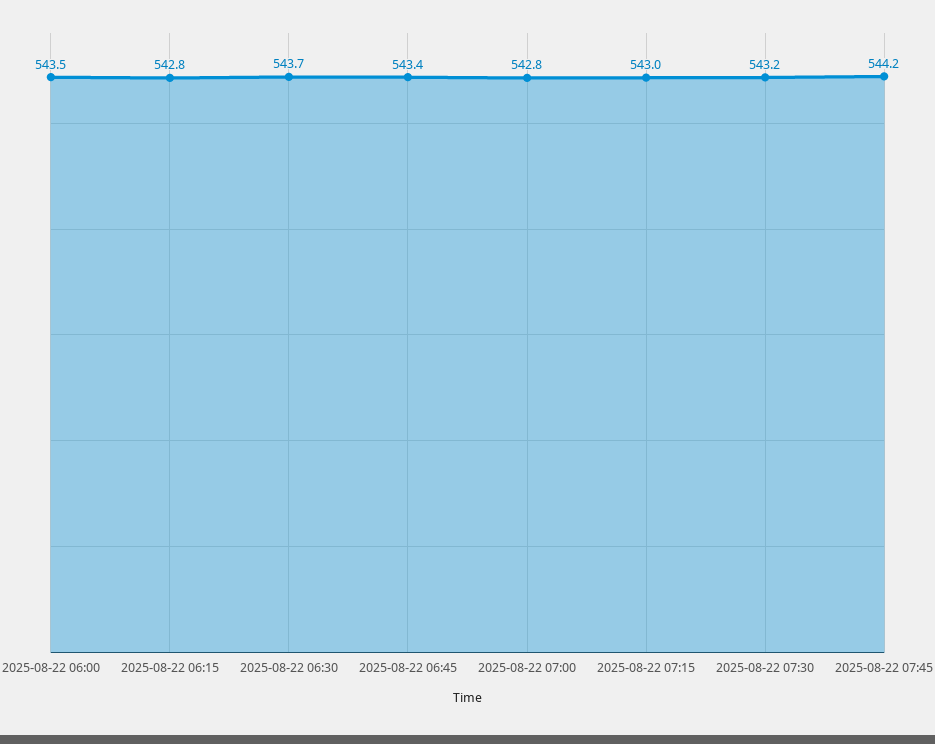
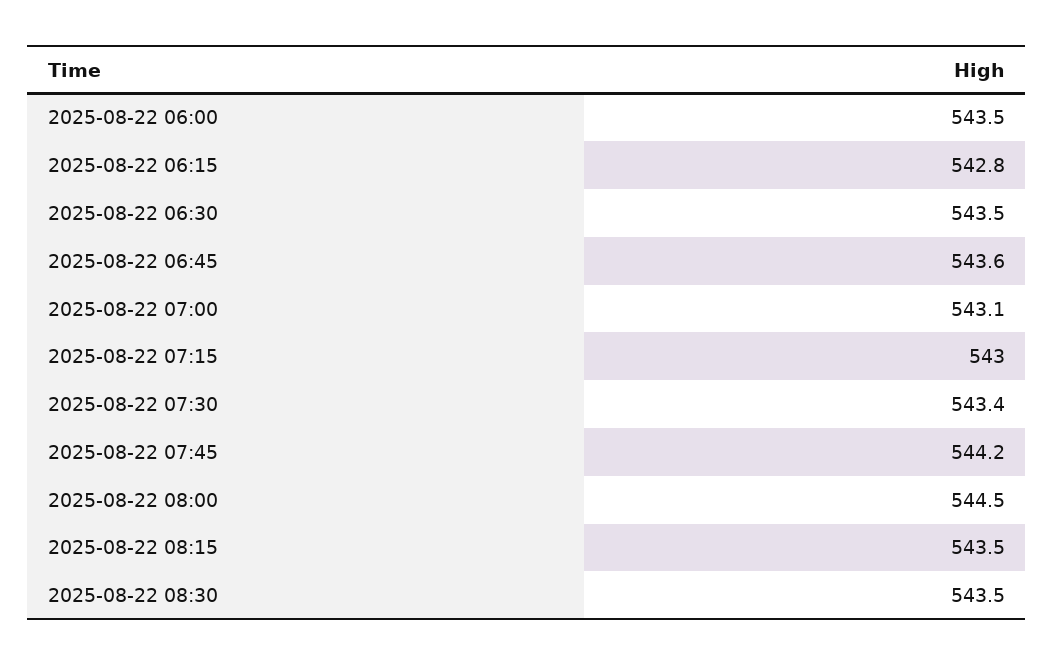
2025-08-22 06:30: 543.7 -> 543.5
2025-08-22 06:45: 543.4 -> 543.6
2025-08-22 07:00: 542.8 -> 543.1
2025-08-22 07:30: 543.2 -> 543.4
2025-08-22 08:00: none -> 544.5
2025-08-22 08:15: none -> 543.5
2025-08-22 08:30: none -> 543.5

